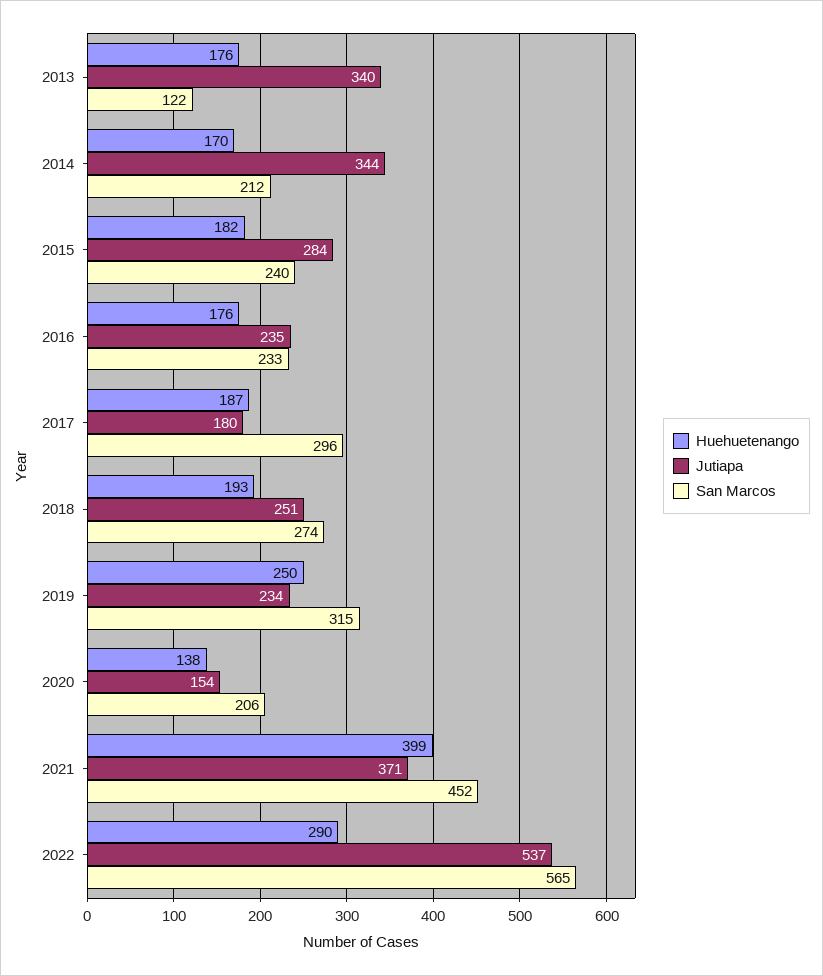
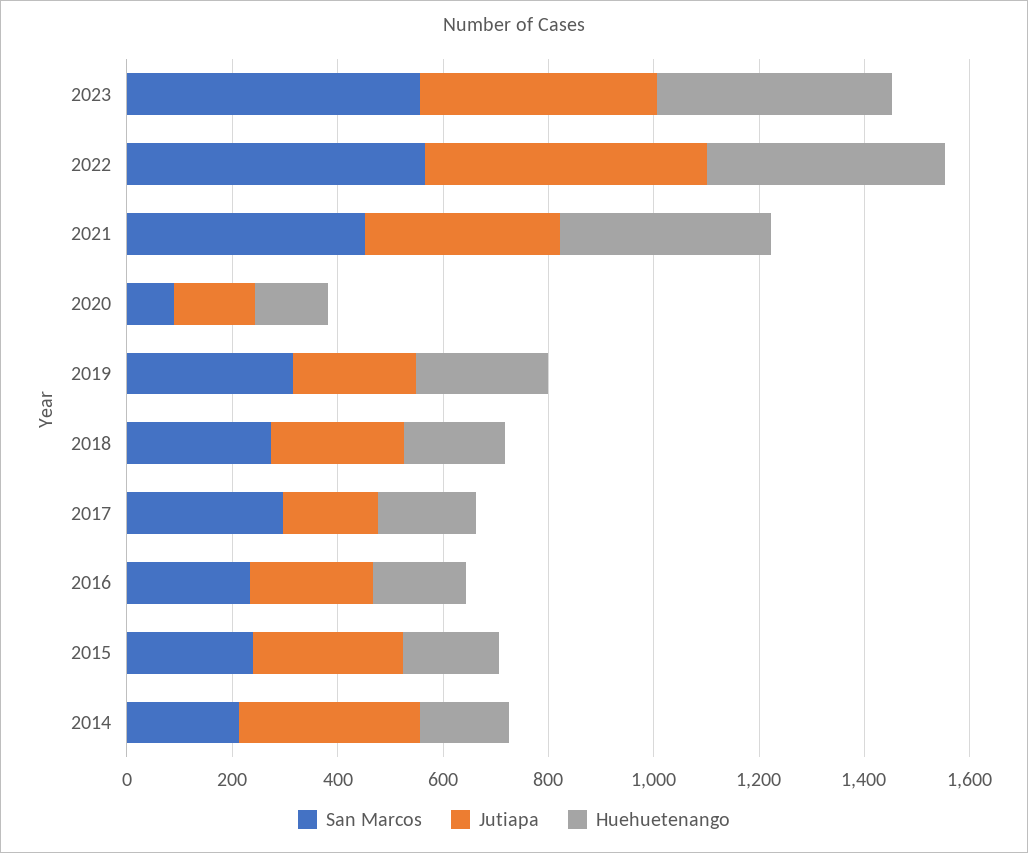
Huehuetenango, 2013: 176 -> none
Jutiapa, 2013: 340 -> none
San Marcos, 2013: 122 -> none
San Marcos, 2020: 206 -> 100
Huehuetenango, 2022: 290 -> 450
San Marcos, 2023: none -> 550
Jutiapa, 2023: none -> 450
Huehuetenango, 2023: none -> 450

